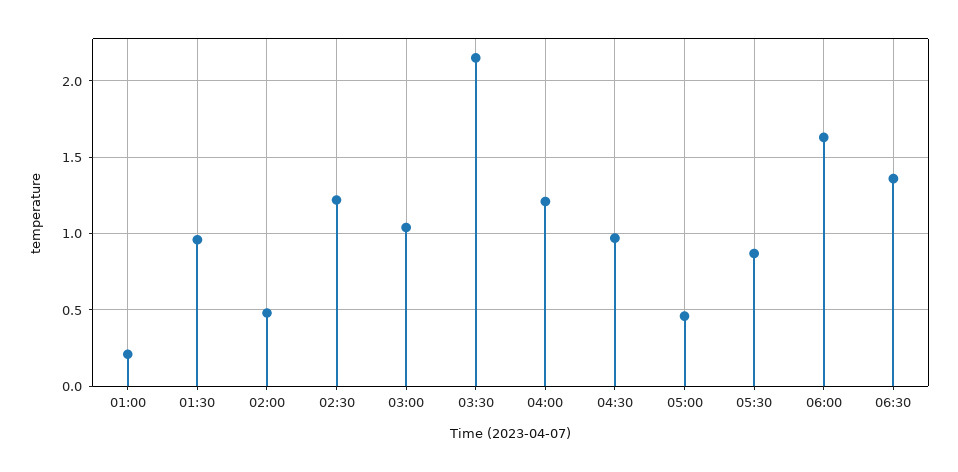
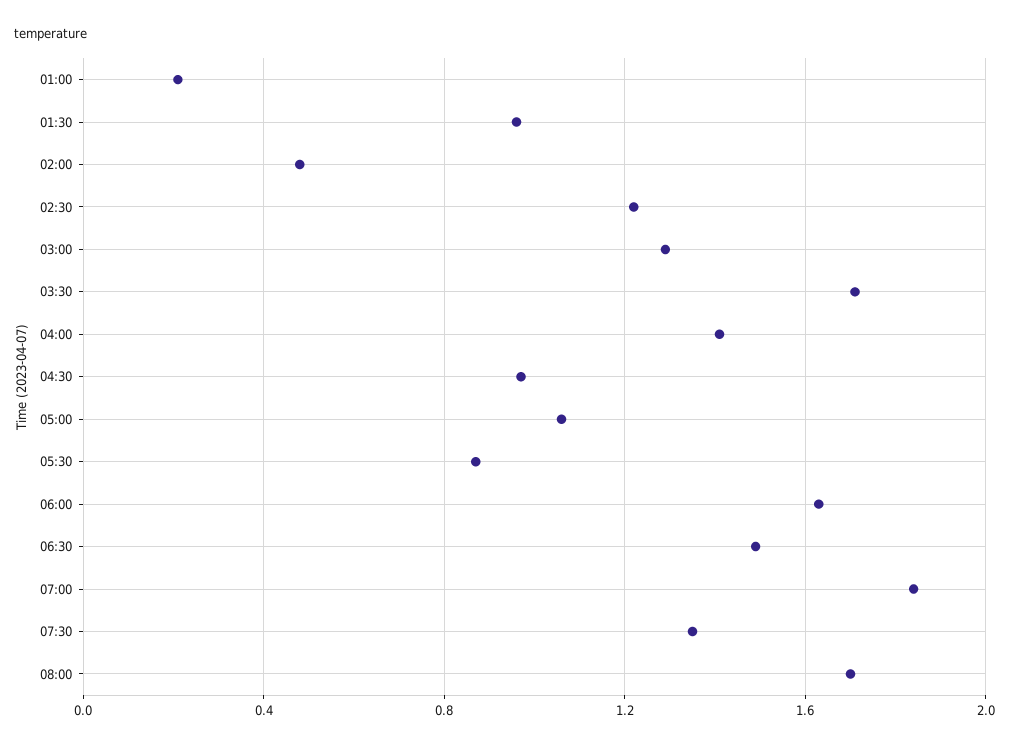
03:00: 1.05 -> 1.3
03:30: 2.15 -> 1.7
04:00: 1.2 -> 1.4
05:00: 0.45 -> 1.05
06:30: 1.35 -> 1.5
07:00: none -> 1.85
07:30: none -> 1.35
08:00: none -> 1.7

